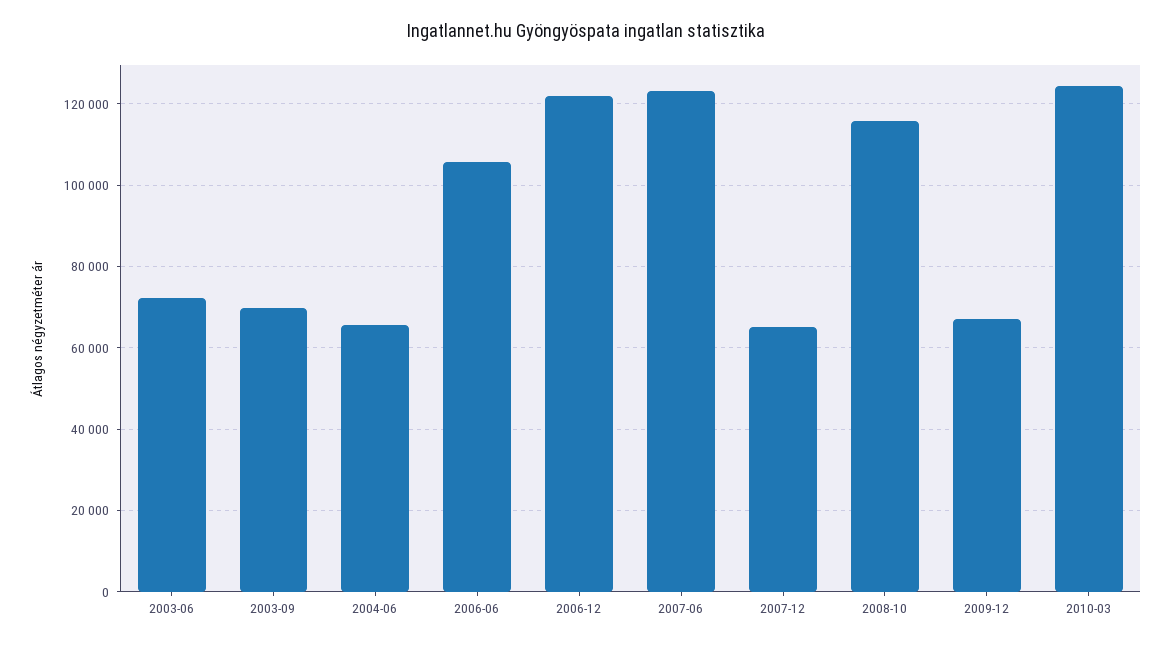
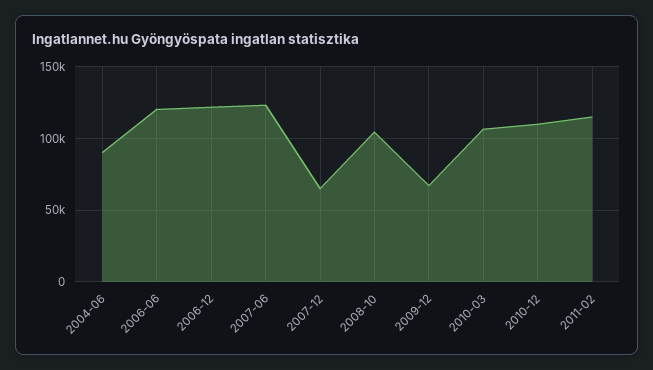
2003-06: 72000 -> none
2003-09: 70000 -> none
2004-06: 66000 -> 90000
2006-06: 106000 -> 120000
2008-10: 116000 -> 105000
2010-03: 124000 -> 105000
2010-12: none -> 110000
2011-02: none -> 115000

